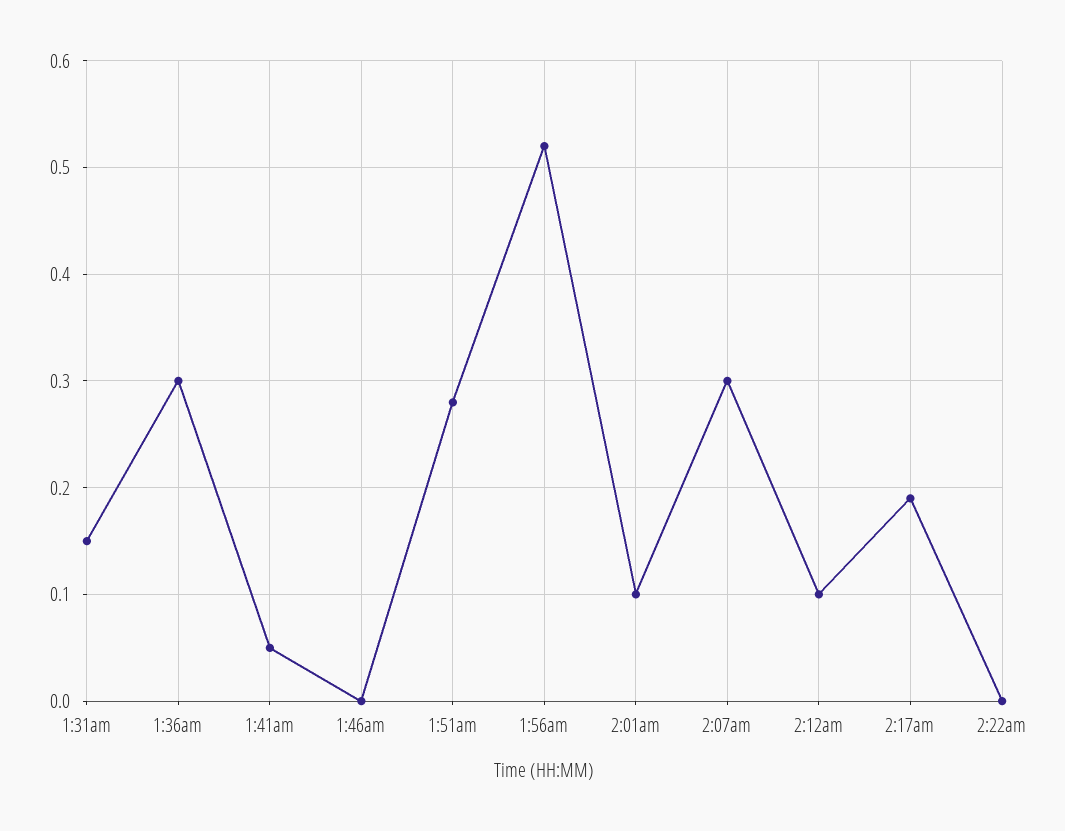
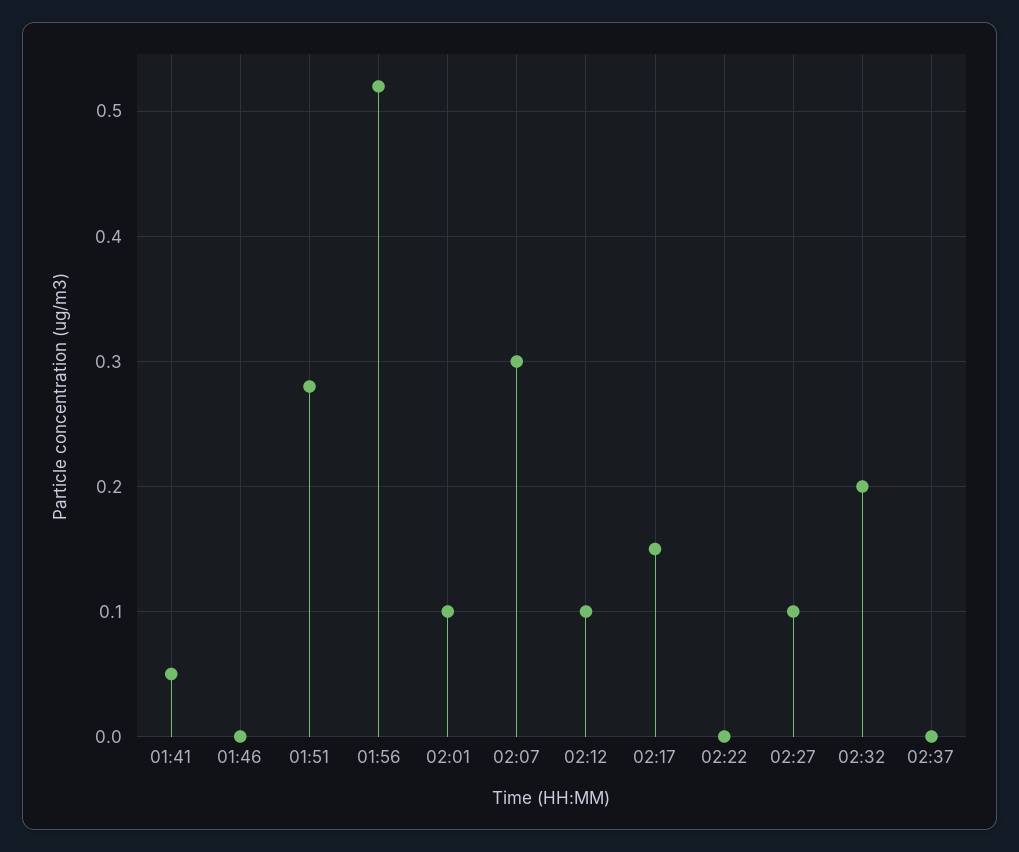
1:31am: 0.15 -> none
1:36am: 0.3 -> none
2:17am: 0.19 -> 0.15
02:27: none -> 0.1
02:32: none -> 0.2
02:37: none -> 0

